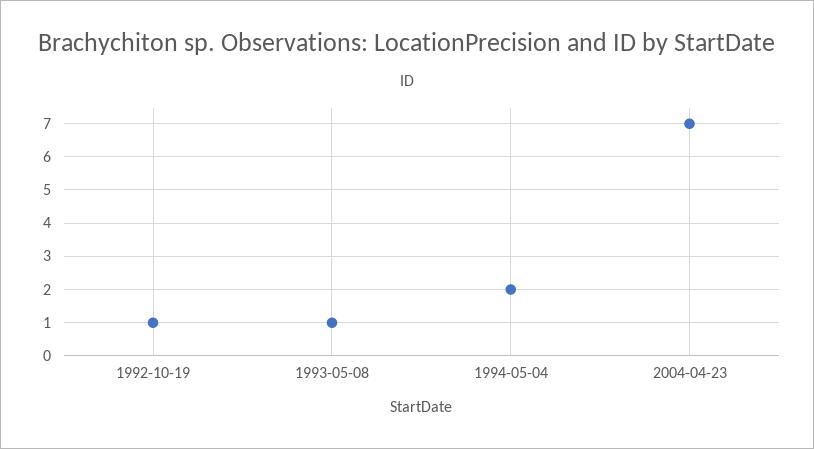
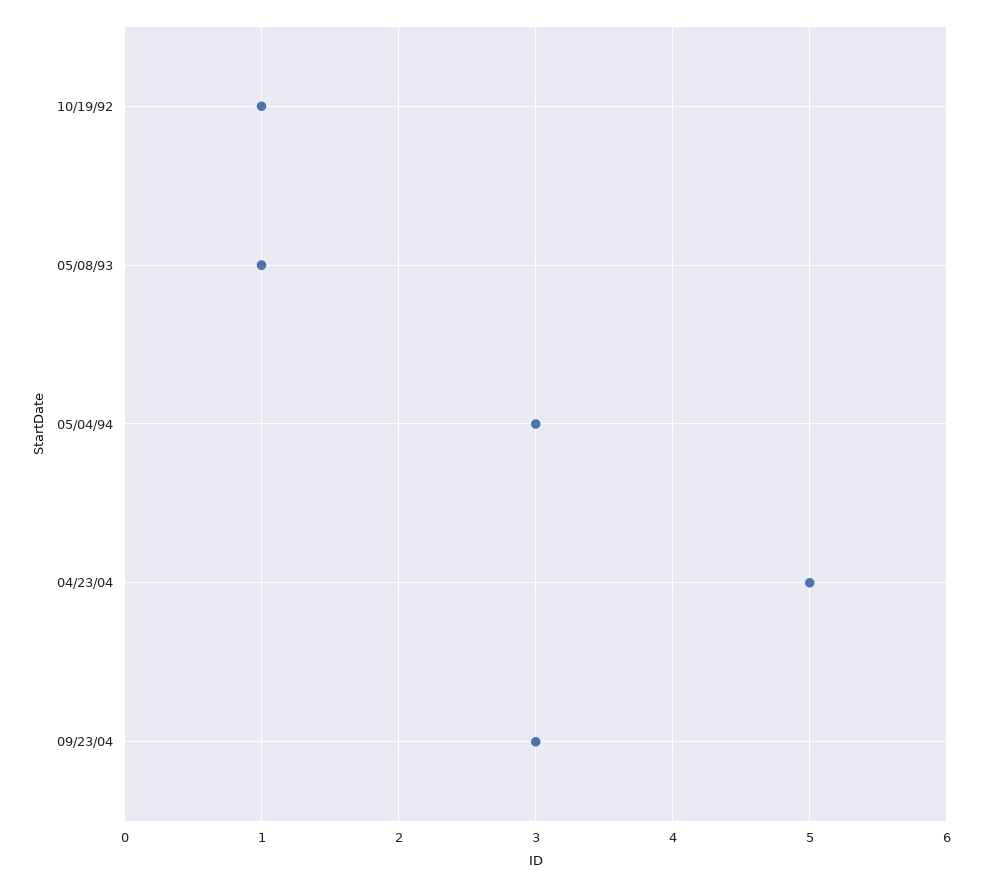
1994-05-04: 2 -> 3
2004-04-23: 7 -> 5
09/23/04: none -> 3

